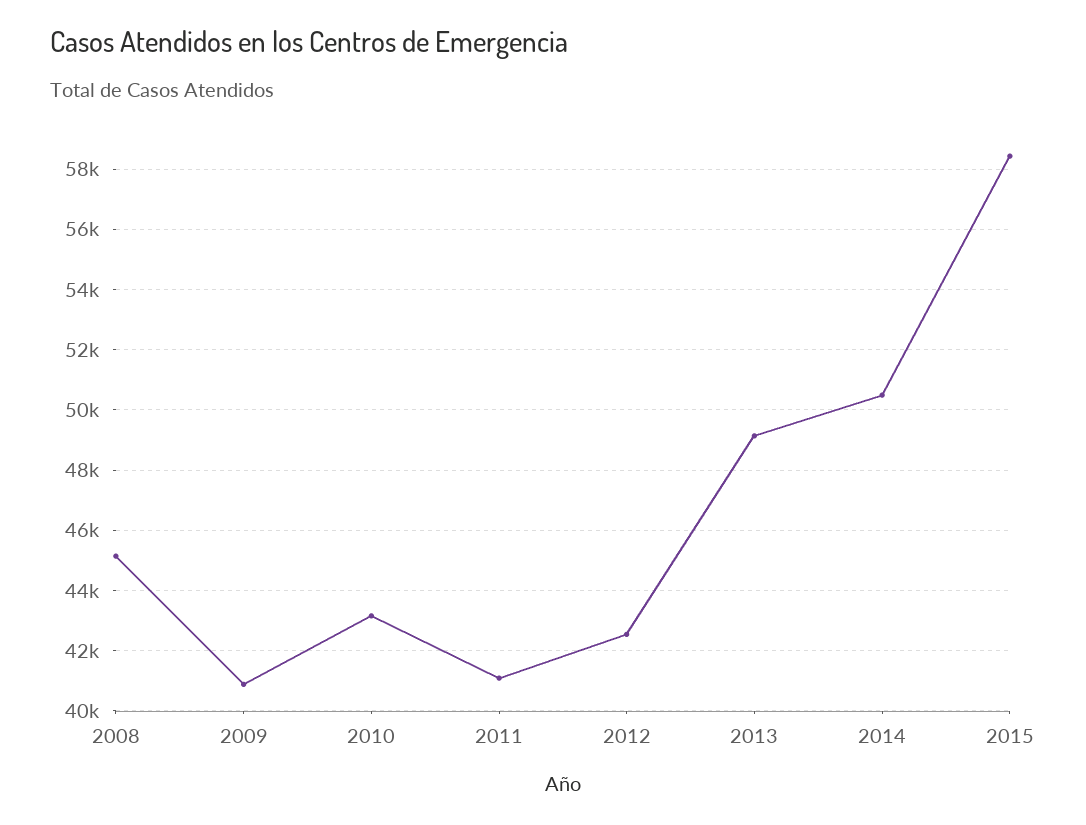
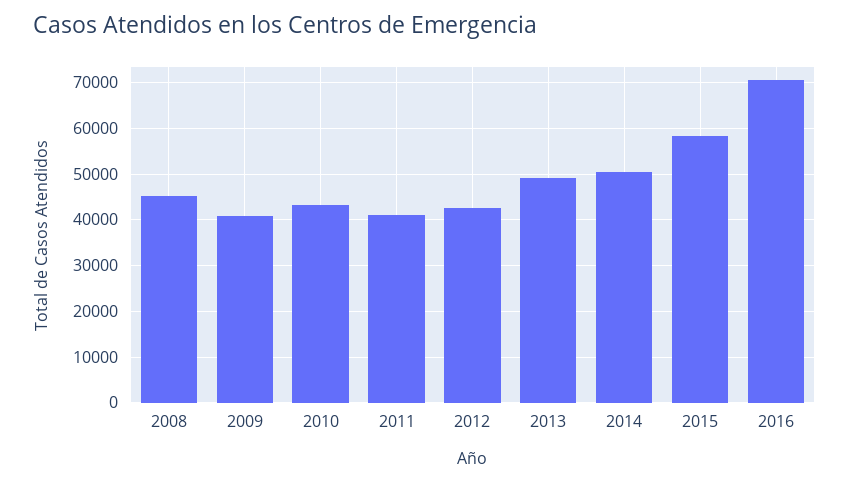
2016: none -> 70000

